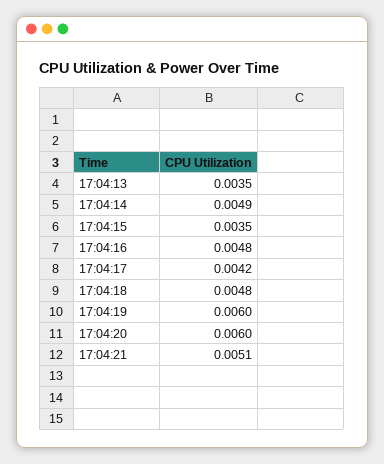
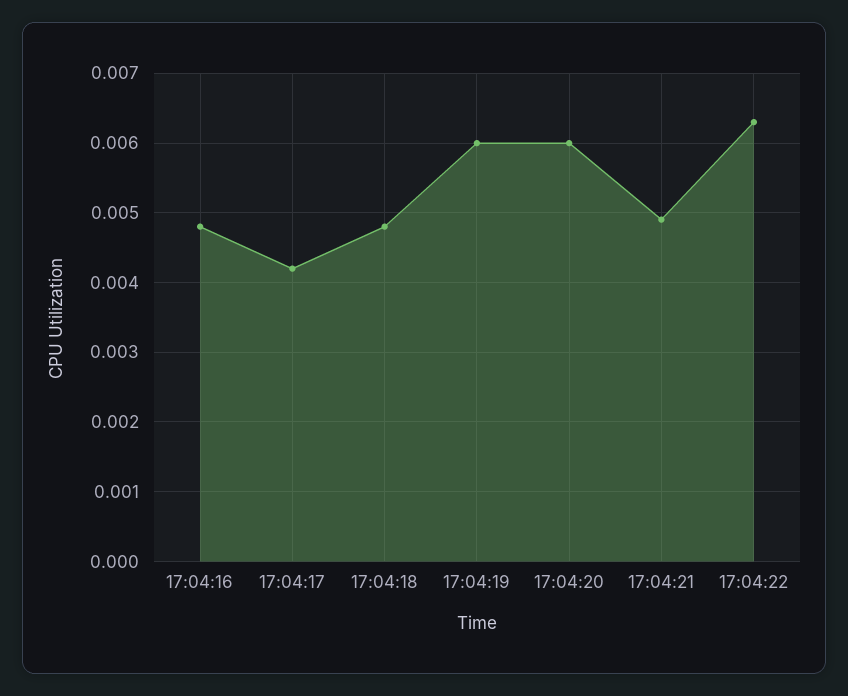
17:04:13: 0.0035 -> none
17:04:14: 0.0049 -> none
17:04:15: 0.0035 -> none
17:04:21: 0.0051 -> 0.0049
17:04:22: none -> 0.0063

